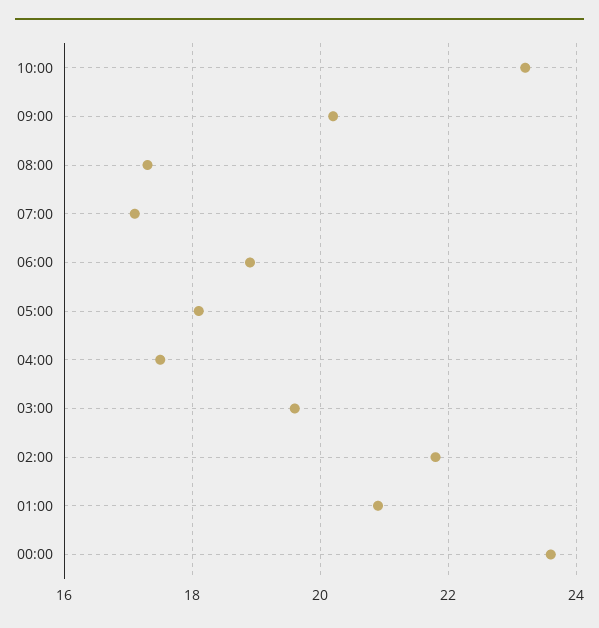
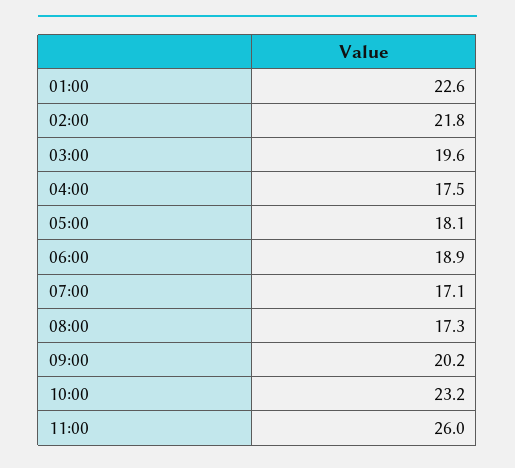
01:00: 21 -> 22.6
00:00: 23.5 -> none
11:00: none -> 26

